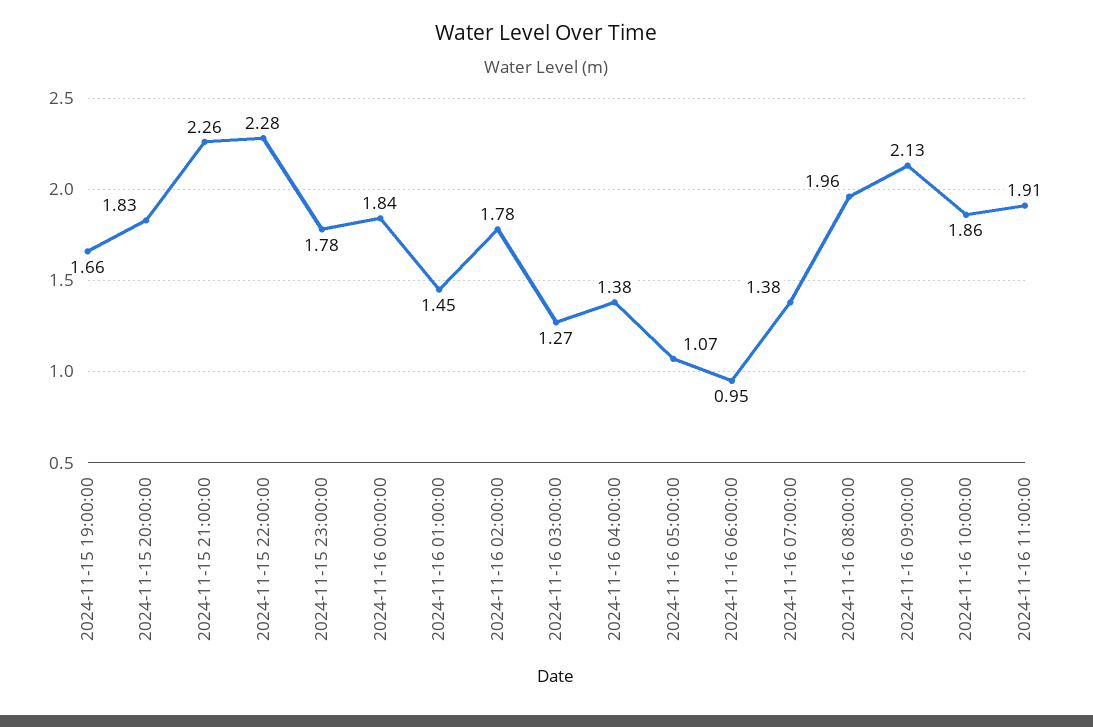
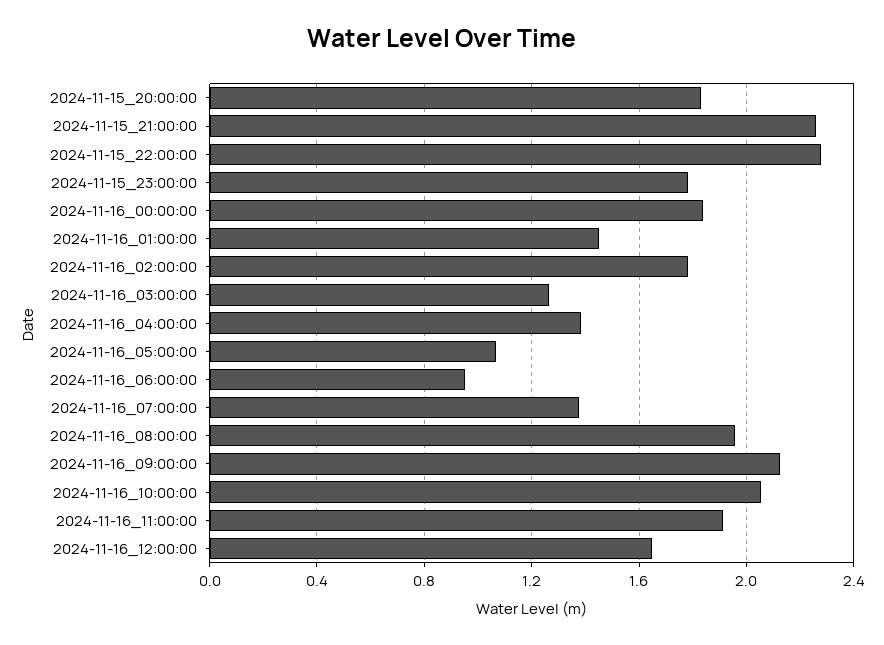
2024-11-15 19:00:00: 1.66 -> none
2024-11-16 10:00:00: 1.86 -> 2.05
2024-11-16_12:00:00: none -> 1.65

